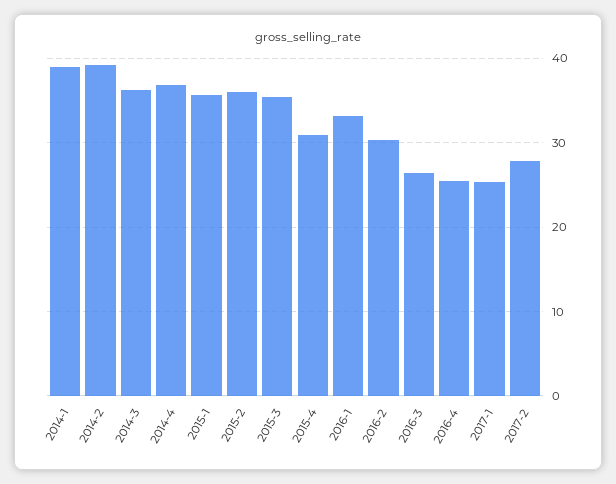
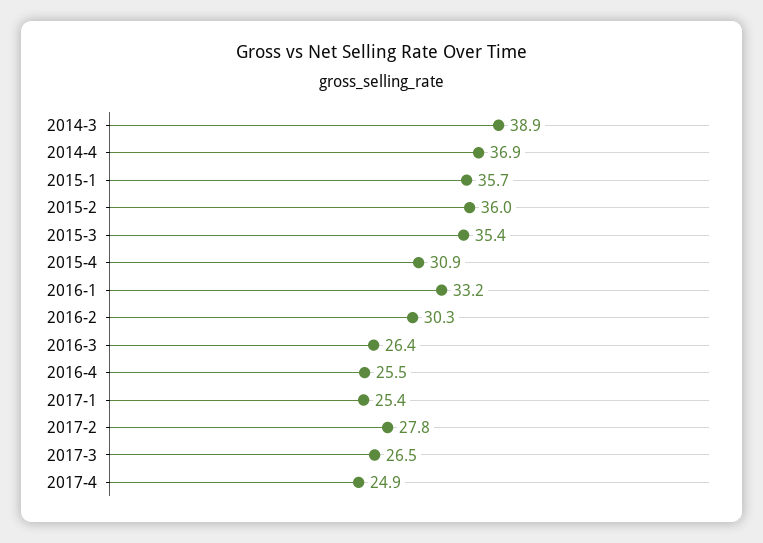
2014-1: 39 -> none
2014-2: 39 -> none
2014-3: 36 -> 38.9
2017-3: none -> 26.5
2017-4: none -> 24.9

